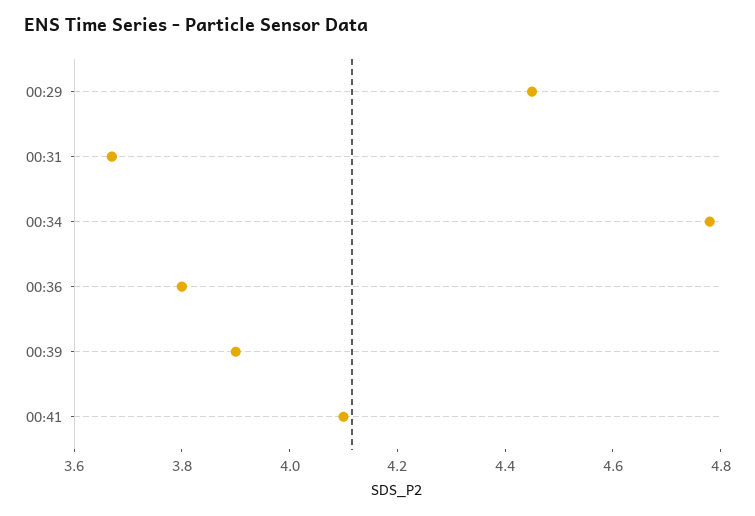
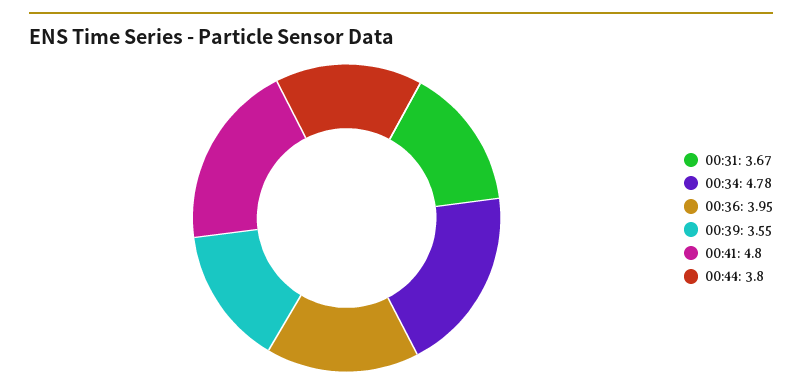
00:29: 4.45 -> none
00:36: 3.8 -> 3.95
00:39: 3.9 -> 3.55
00:41: 4.1 -> 4.8
00:44: none -> 3.8

